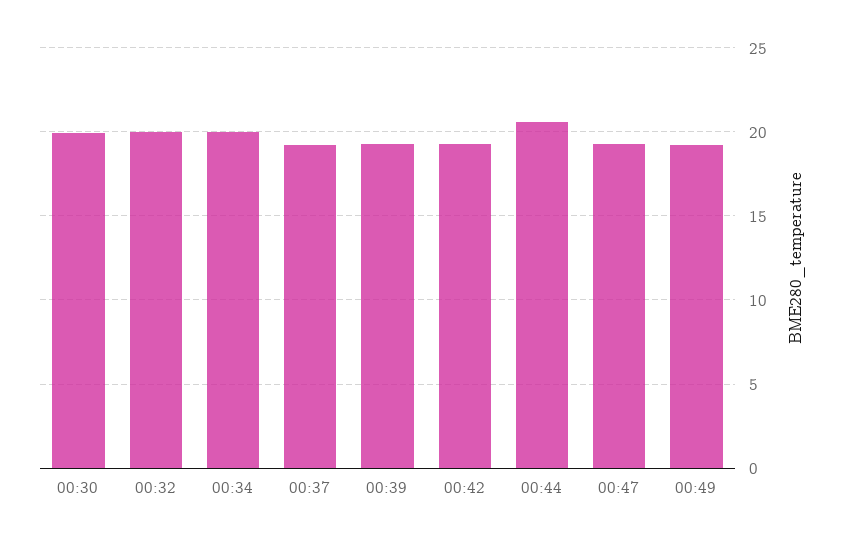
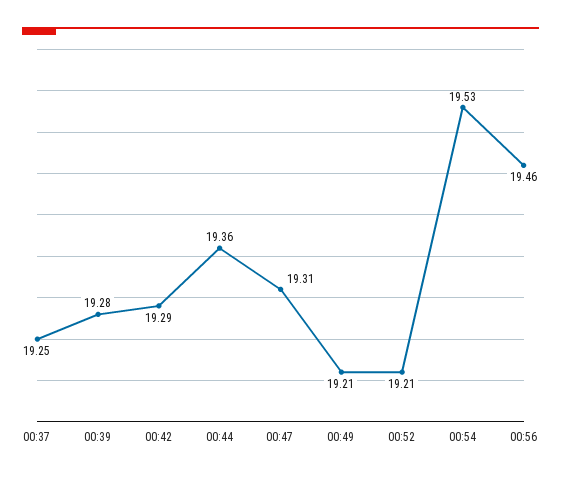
00:30: 20 -> none
00:32: 20 -> none
00:34: 20 -> none
00:44: 20.5 -> 19.36
00:52: none -> 19.21
00:54: none -> 19.53
00:56: none -> 19.46

